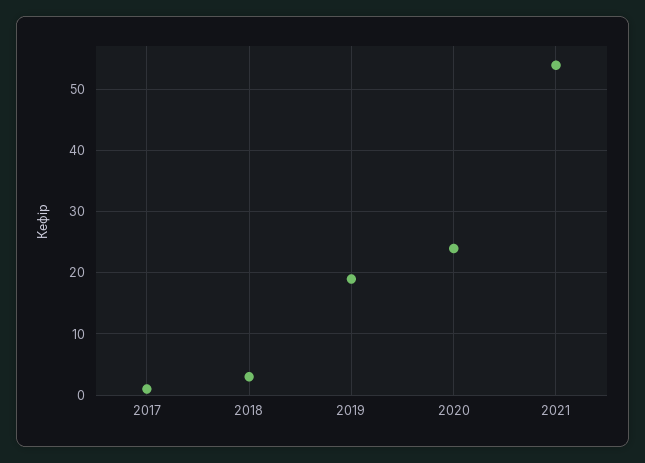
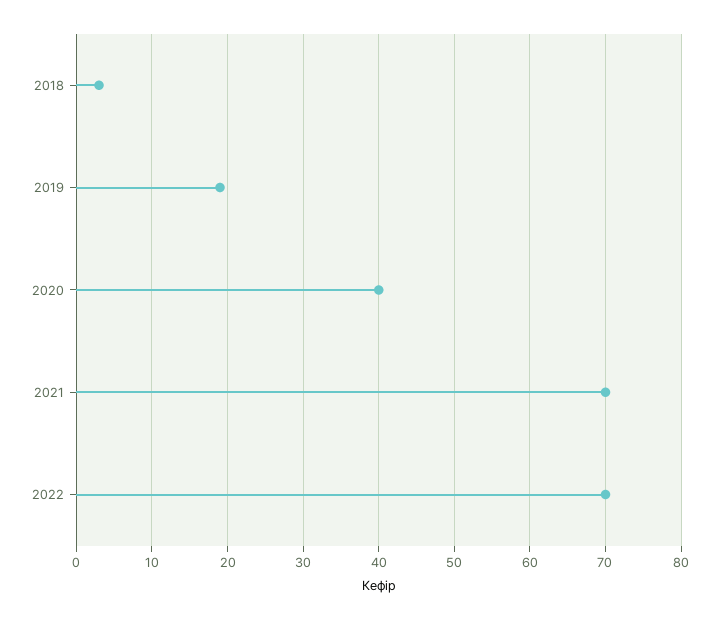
2017: 1 -> none
2020: 24 -> 40
2021: 54 -> 70
2022: none -> 70

